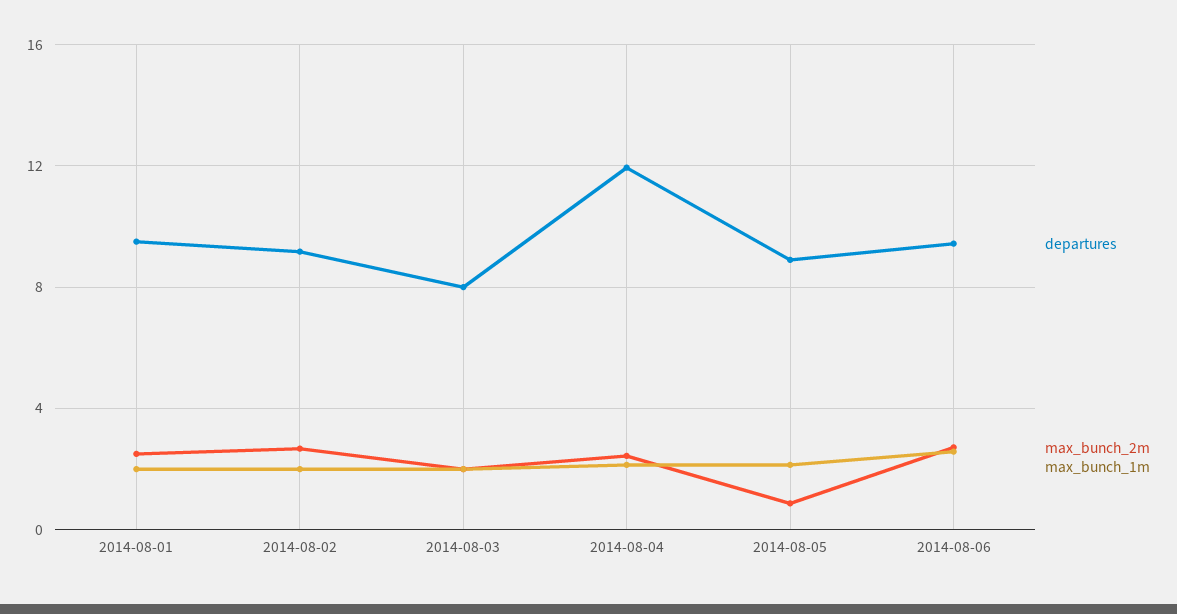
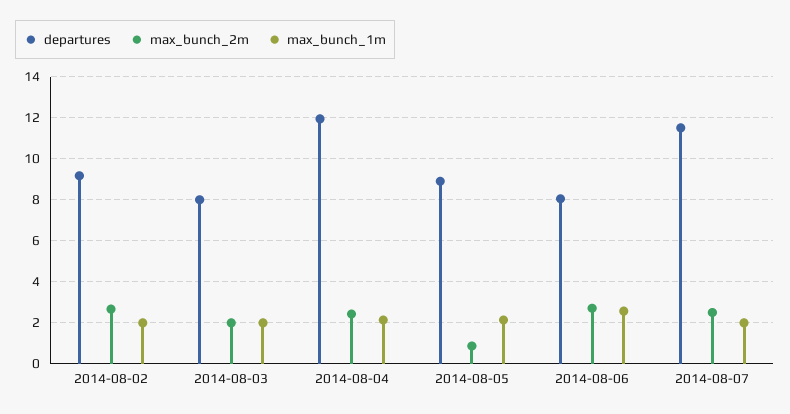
departures, 2014-08-01: 9.5 -> none
max_bunch_2m, 2014-08-01: 2.5 -> none
max_bunch_1m, 2014-08-01: 2 -> none
departures, 2014-08-06: 9.5 -> 8
departures, 2014-08-07: none -> 11.5
max_bunch_2m, 2014-08-07: none -> 2.5
max_bunch_1m, 2014-08-07: none -> 2

